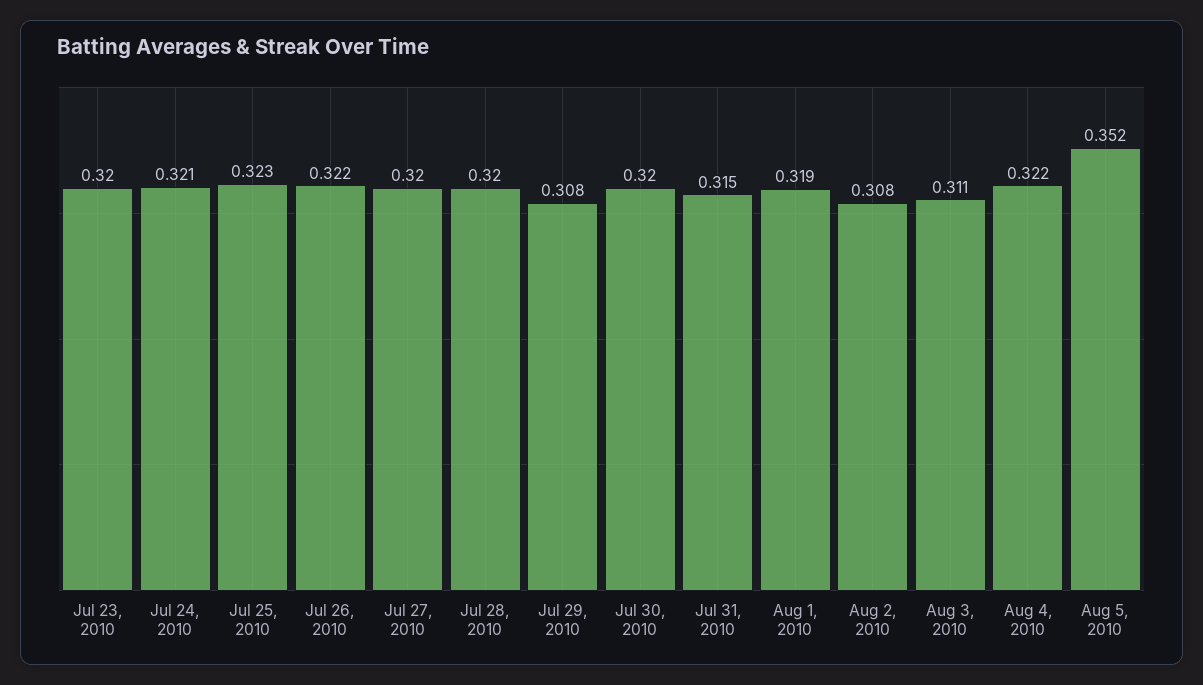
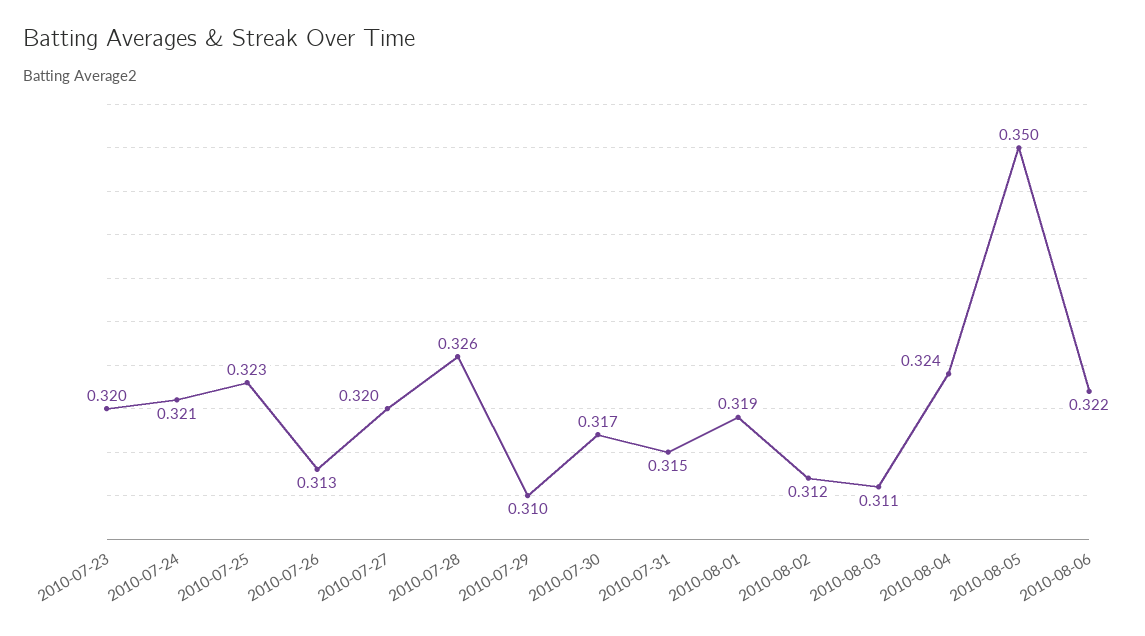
Jul 26, 2010: 0.322 -> 0.313
Jul 28, 2010: 0.32 -> 0.326
Jul 29, 2010: 0.308 -> 0.31
Jul 30, 2010: 0.32 -> 0.317
Aug 2, 2010: 0.308 -> 0.312
Aug 4, 2010: 0.322 -> 0.324
Aug 5, 2010: 0.352 -> 0.35
2010-08-06: none -> 0.322

